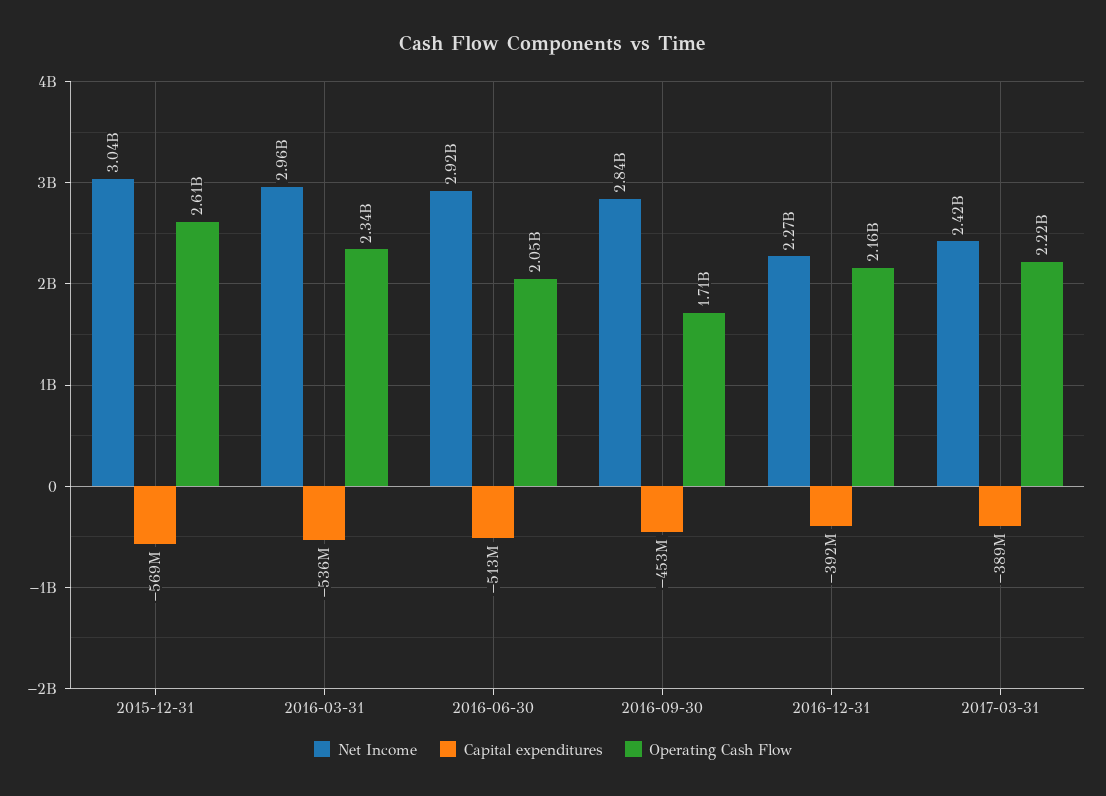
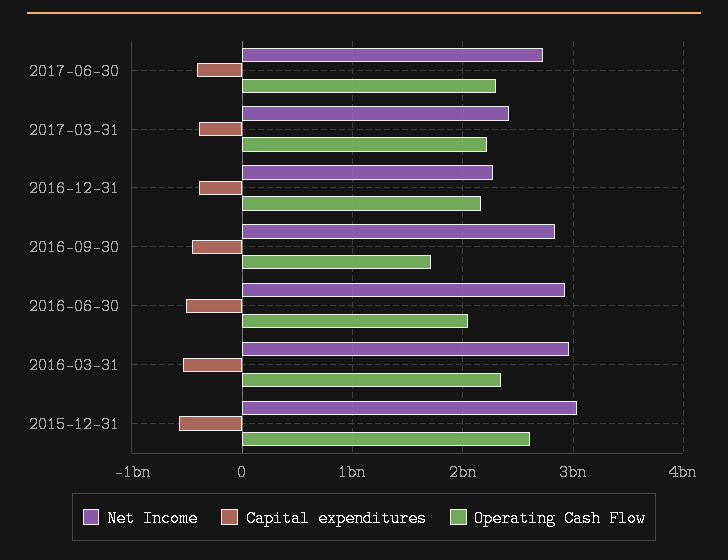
Net Income, 2017-06-30: none -> 2700000000
Capital expenditures, 2017-06-30: none -> -400000000
Operating Cash Flow, 2017-06-30: none -> 2300000000

